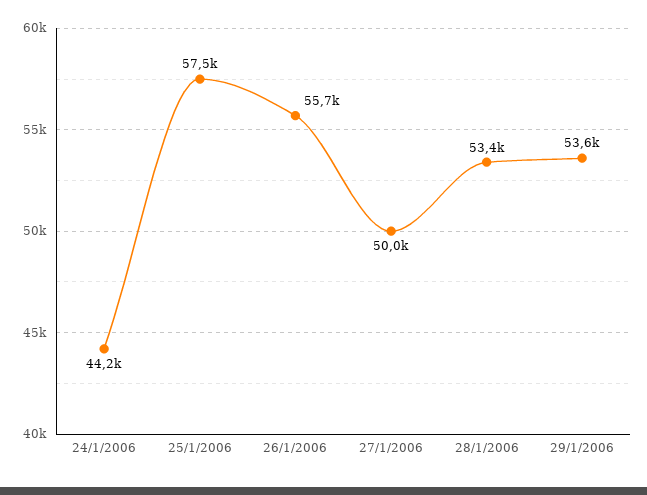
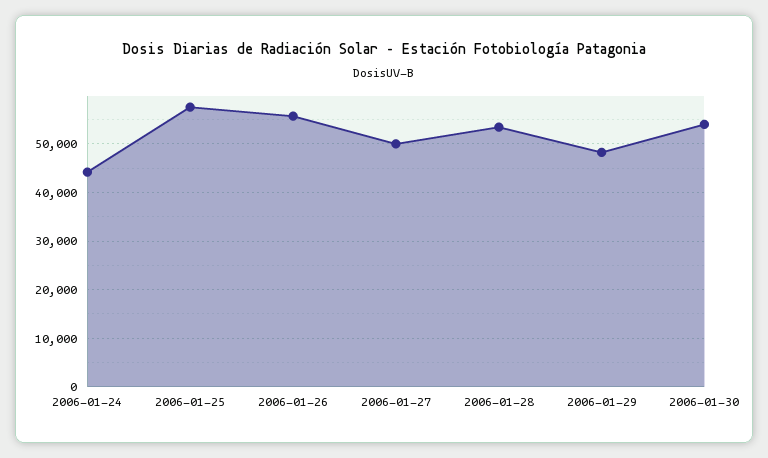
29/1/2006: 53600 -> 48000
2006-01-30: none -> 54000

